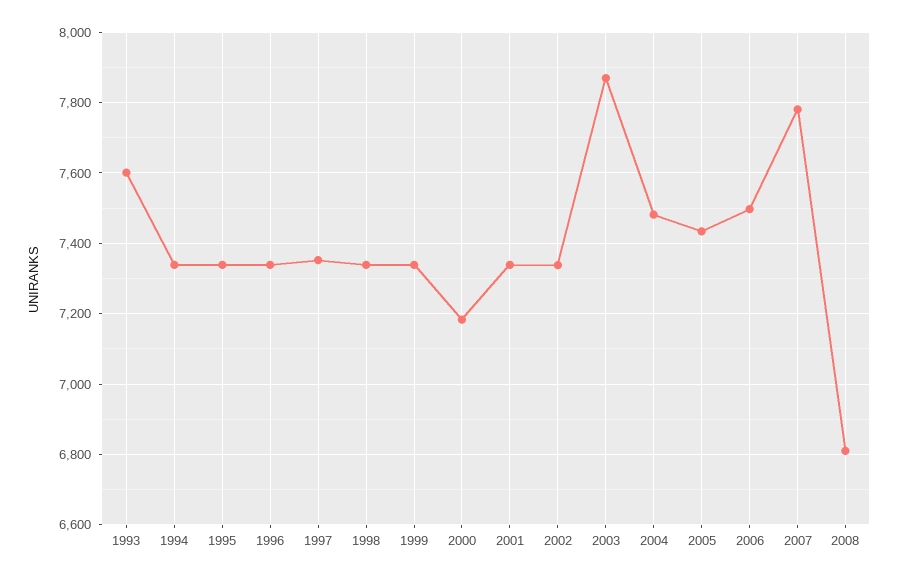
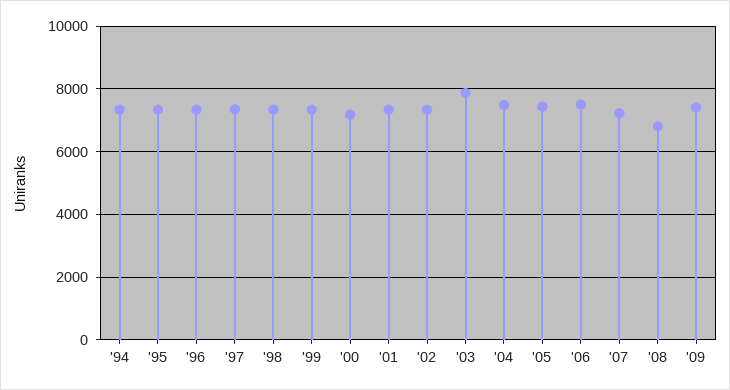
1993: 7600 -> none
2007: 7780 -> 7200
'09: none -> 7400

